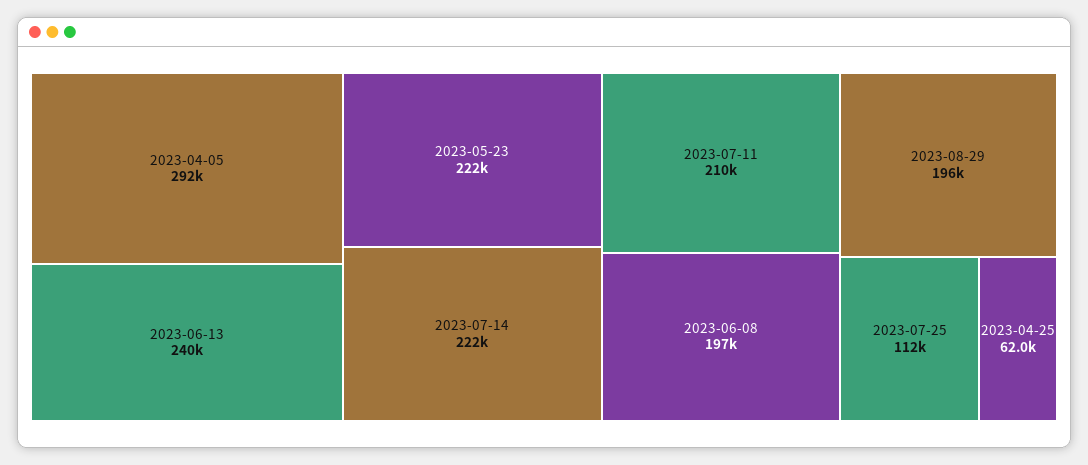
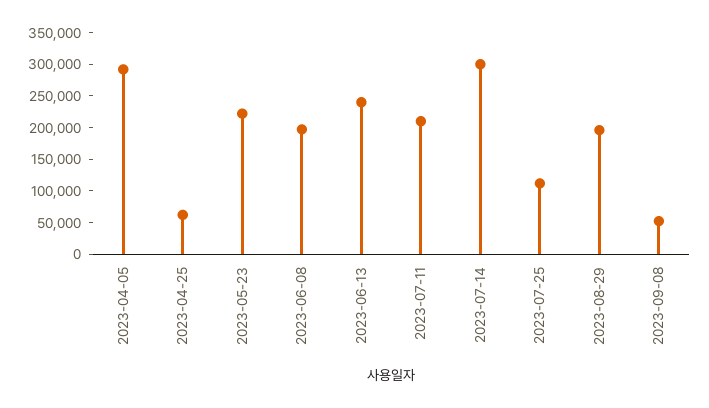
2023-07-14: 222000 -> 300000
2023-09-08: none -> 50000

